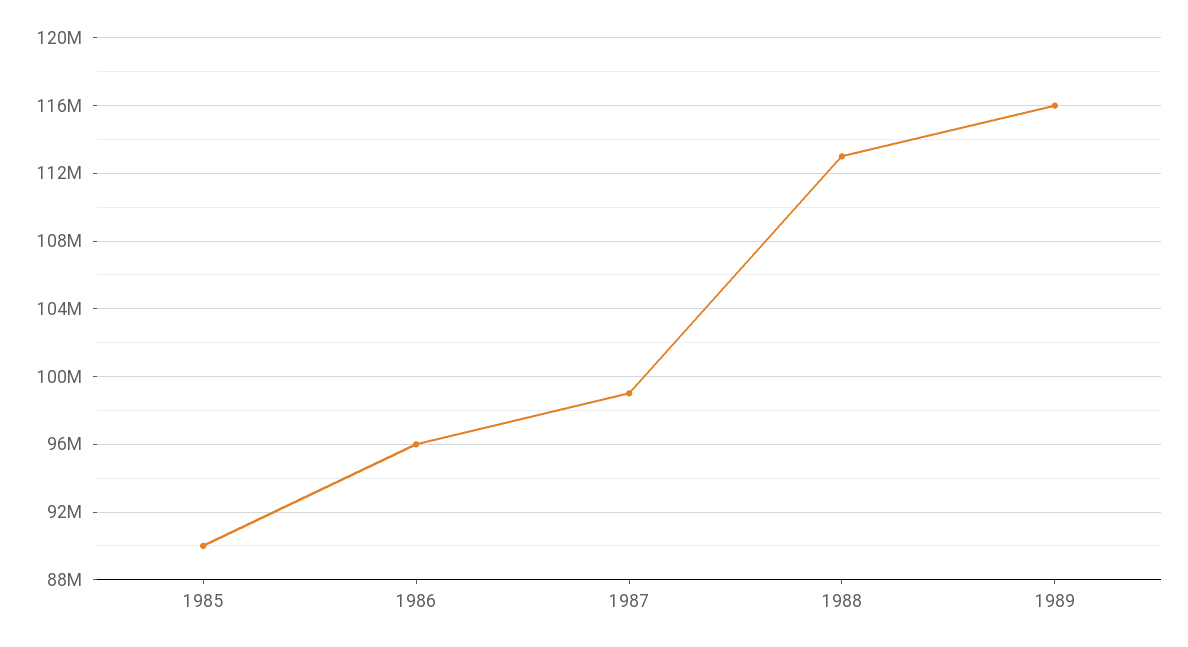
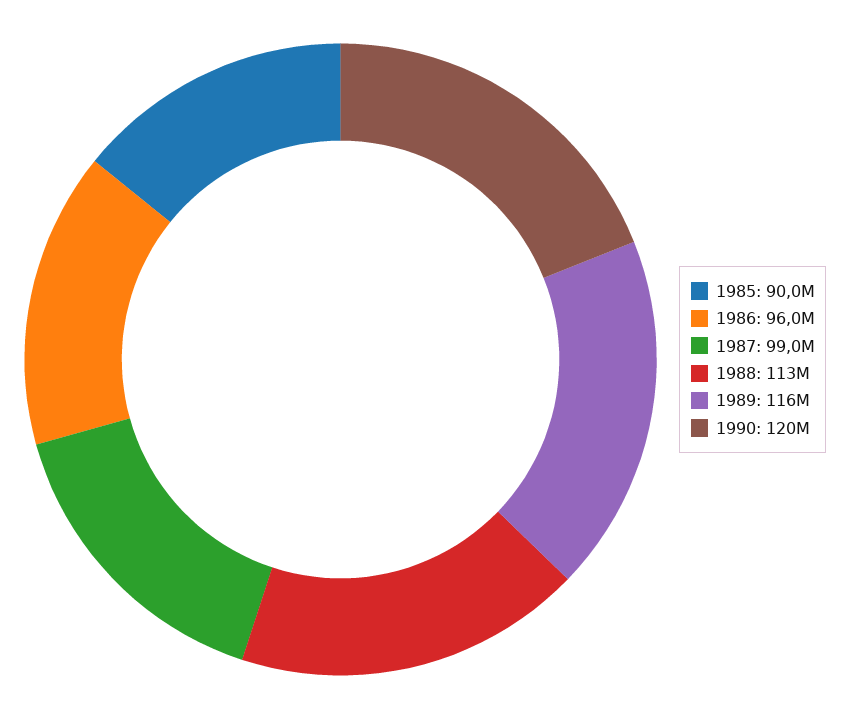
1990: none -> 120000000

